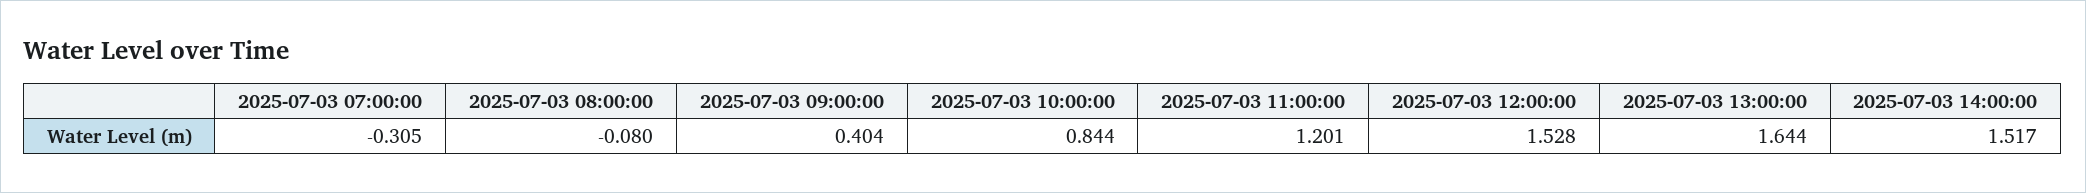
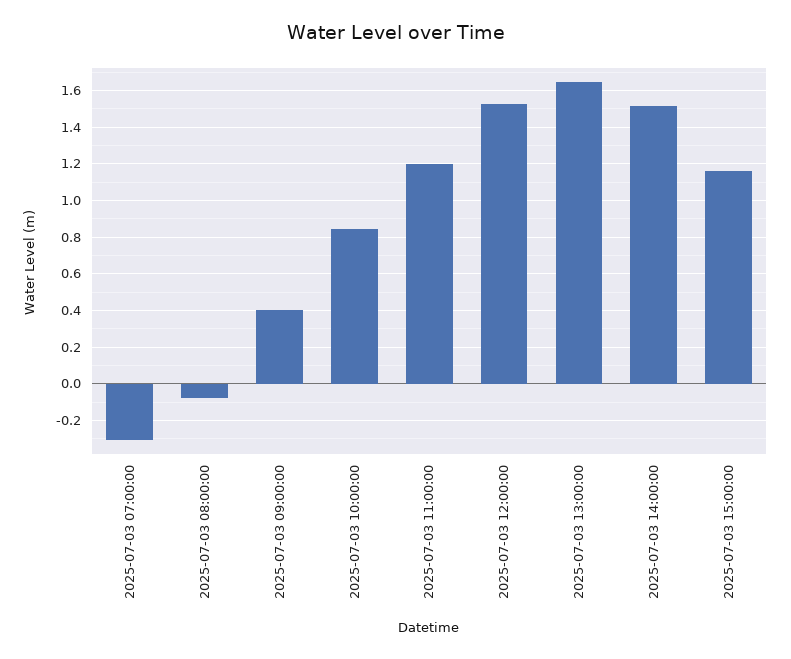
2025-07-03 15:00:00: none -> 1.15

